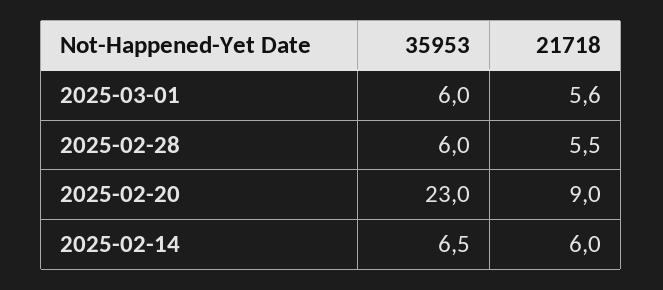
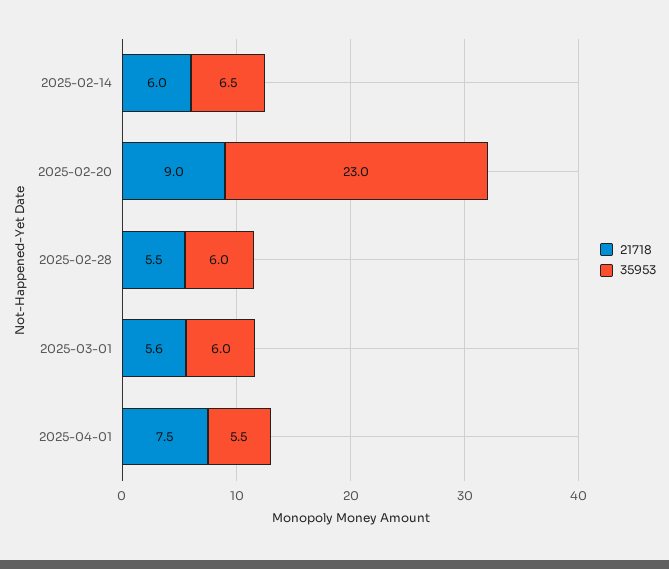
21718, 2025-04-01: none -> 7.5
35953, 2025-04-01: none -> 5.5

